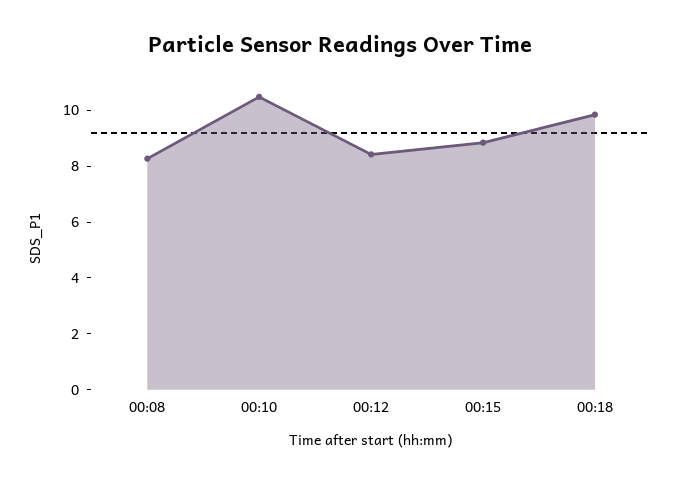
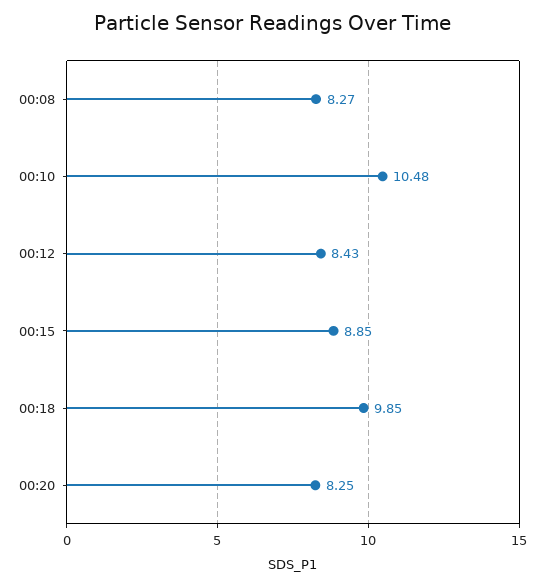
00:20: none -> 8.25

